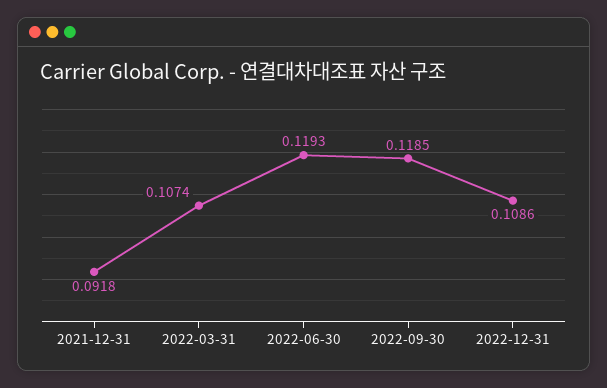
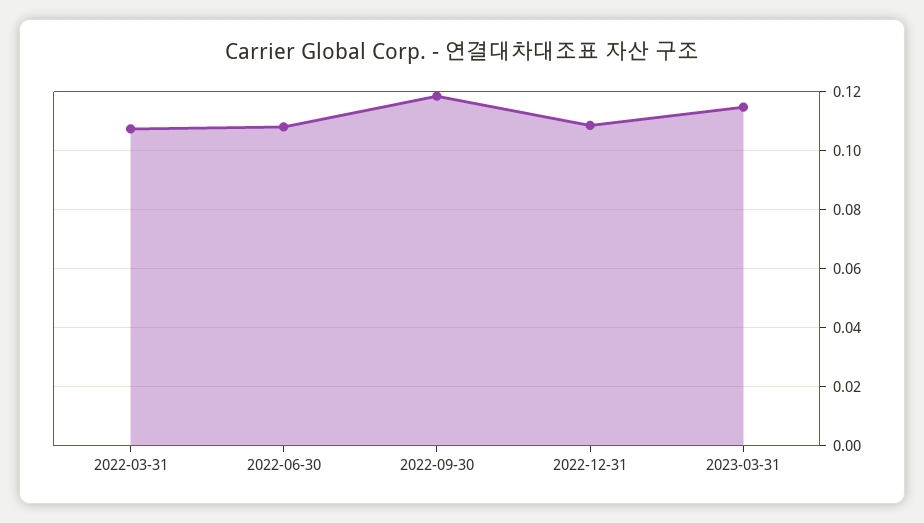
2021-12-31: 0.0918 -> none
2022-06-30: 0.1193 -> 0.1075
2023-03-31: none -> 0.115

